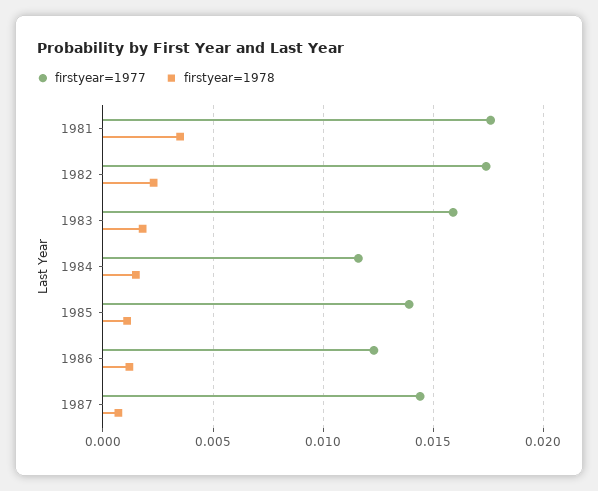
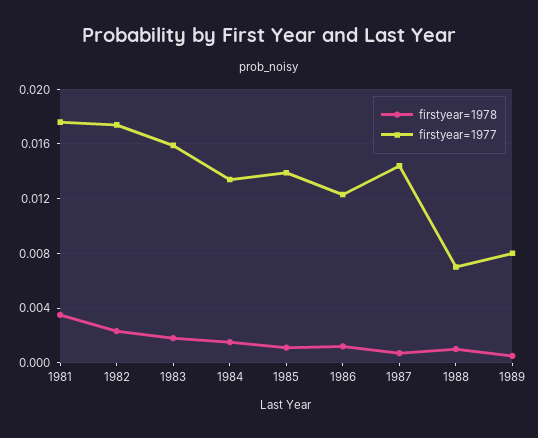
firstyear=1977, 1984: 0.0115 -> 0.0135
firstyear=1978, 1988: none -> 0.001
firstyear=1977, 1988: none -> 0.007
firstyear=1978, 1989: none -> 0.0005
firstyear=1977, 1989: none -> 0.008

